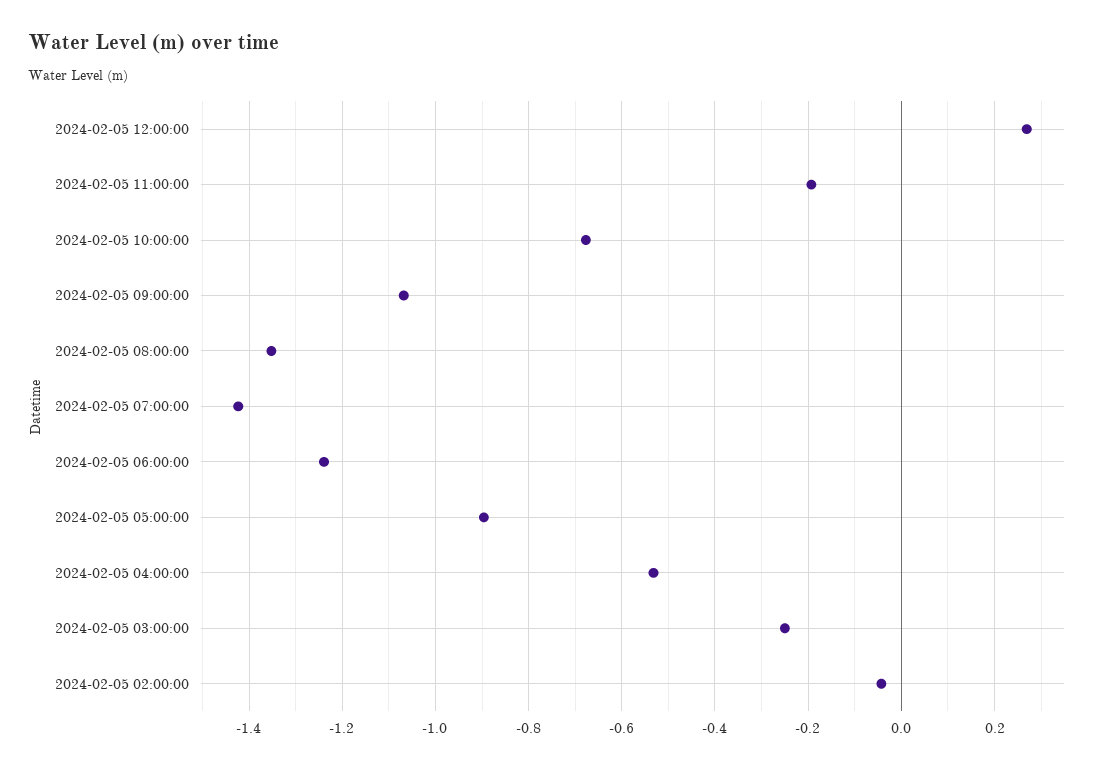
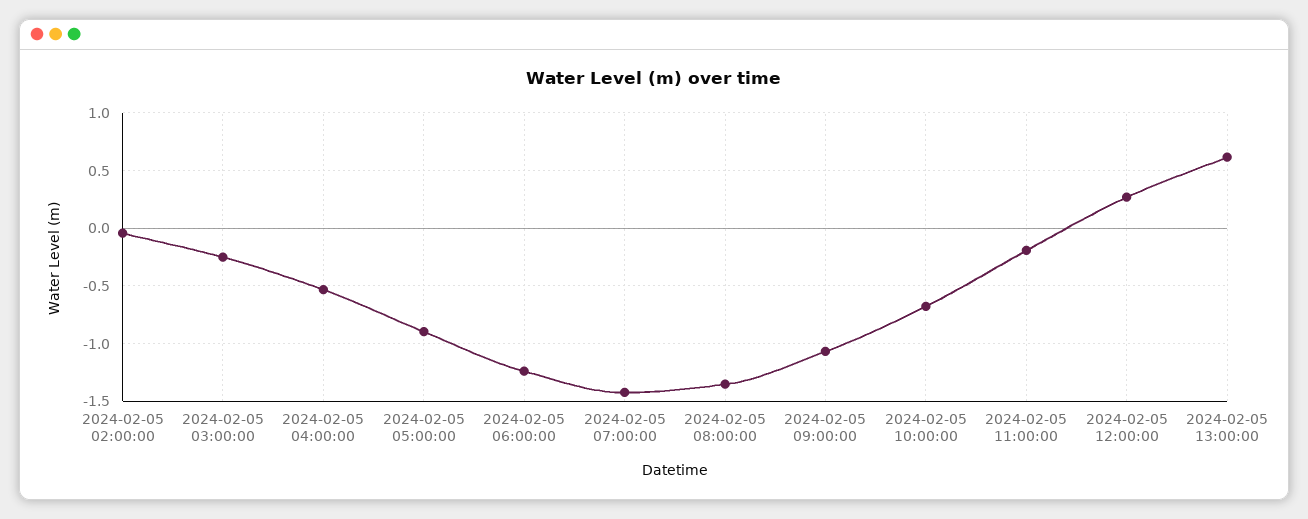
2024-02-05 13:00:00: none -> 0.6

